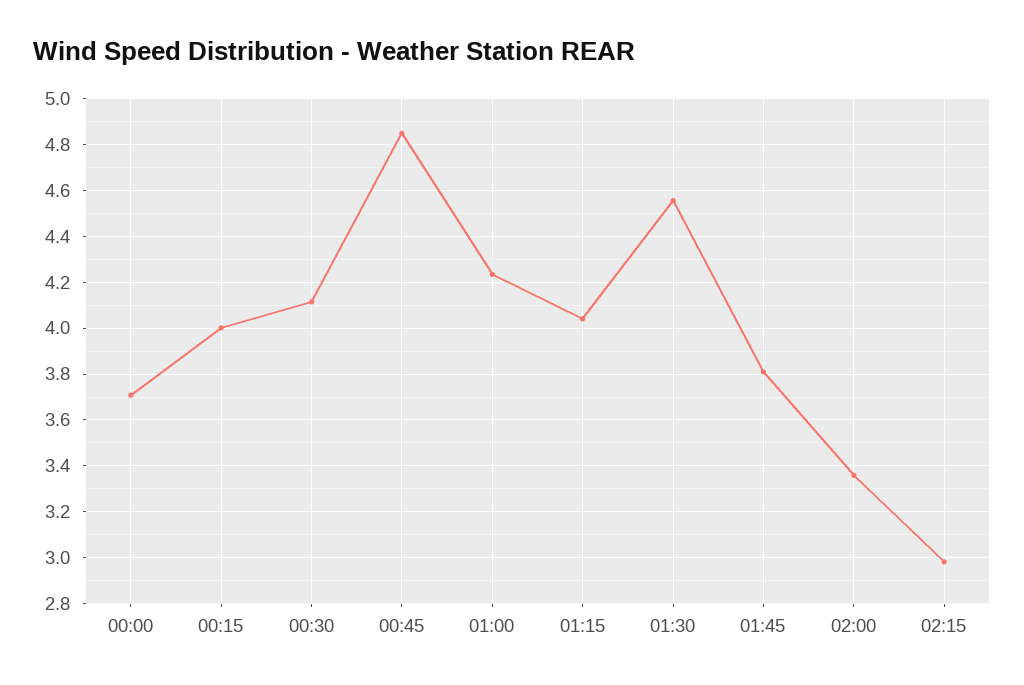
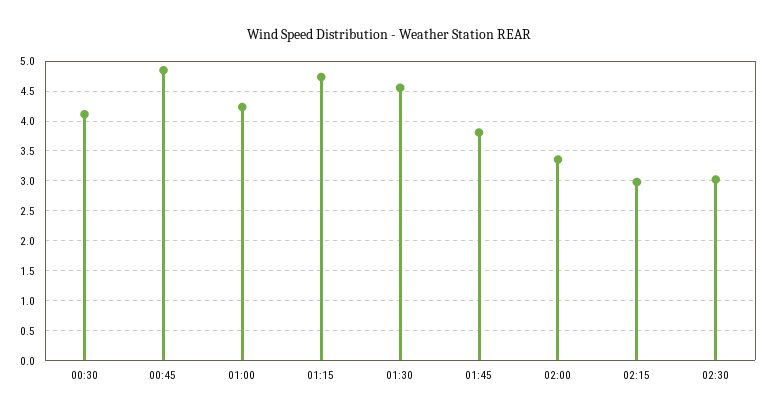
00:00: 3.7 -> none
00:15: 4 -> none
01:15: 4.05 -> 4.75
02:30: none -> 3

